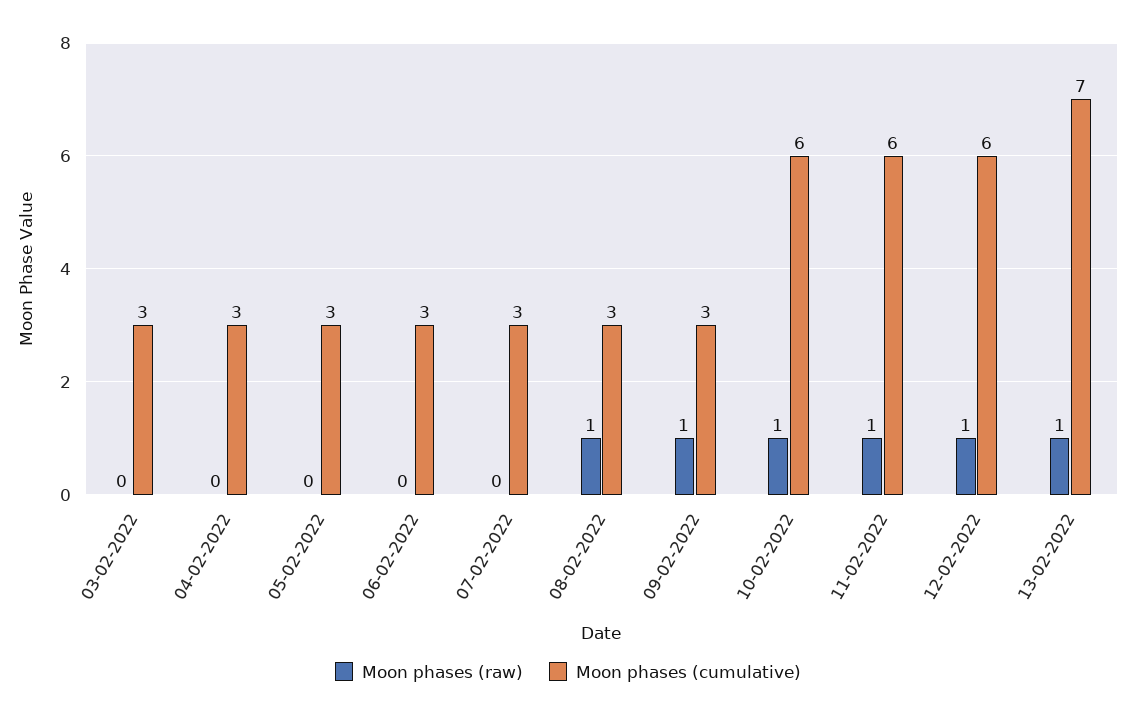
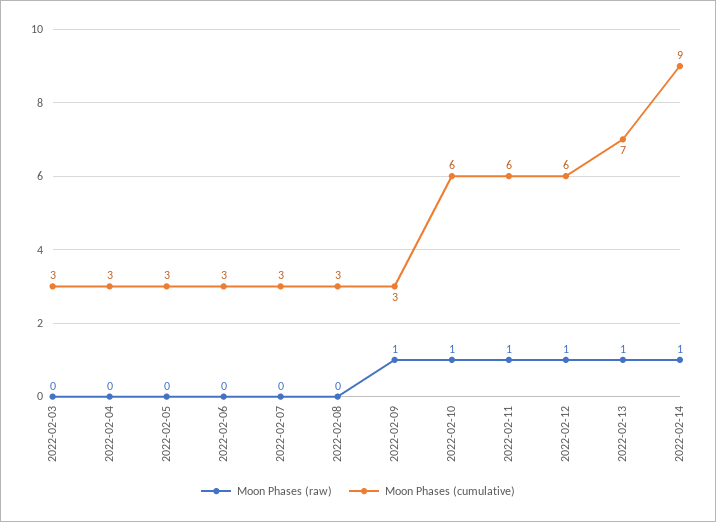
Moon phases (raw), 08-02-2022: 1 -> 0
Moon phases (raw), 2022-02-14: none -> 1
Moon phases (cumulative), 2022-02-14: none -> 9

